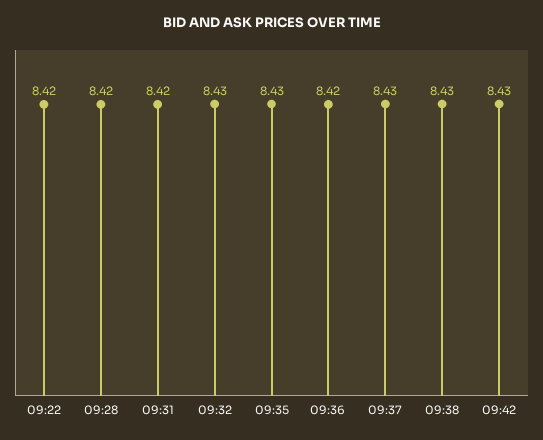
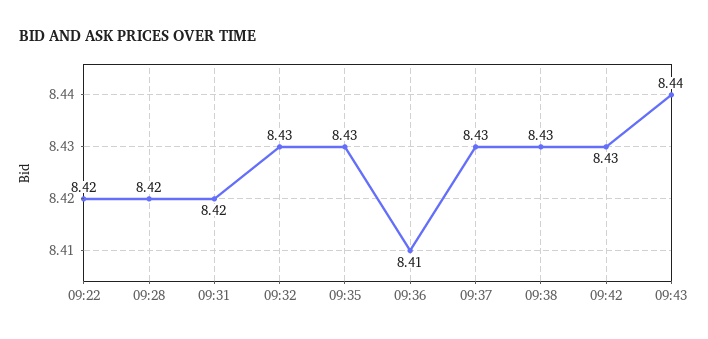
09:36: 8.42 -> 8.41
09:43: none -> 8.44

